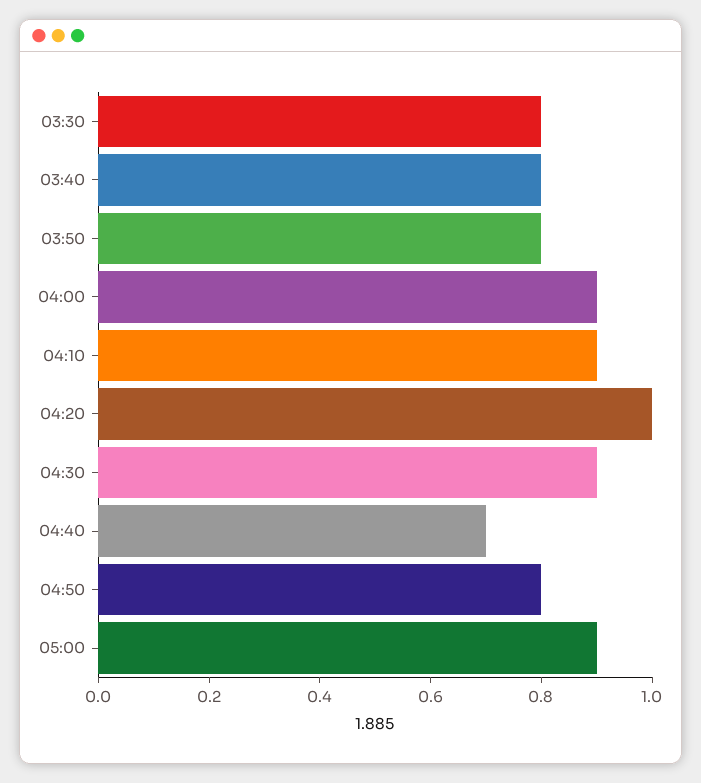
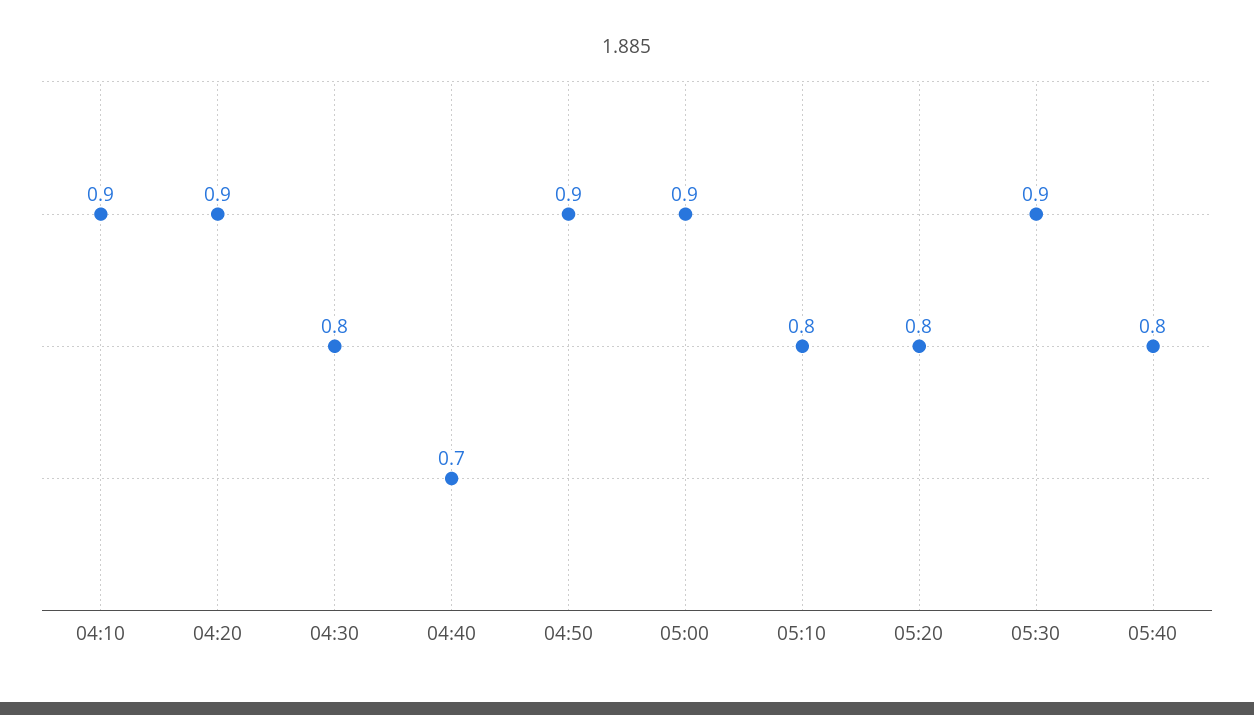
03:30: 0.8 -> none
03:40: 0.8 -> none
03:50: 0.8 -> none
04:00: 0.9 -> none
04:20: 1 -> 0.9
04:30: 0.9 -> 0.8
04:50: 0.8 -> 0.9
05:10: none -> 0.8
05:20: none -> 0.8
05:30: none -> 0.9
05:40: none -> 0.8

